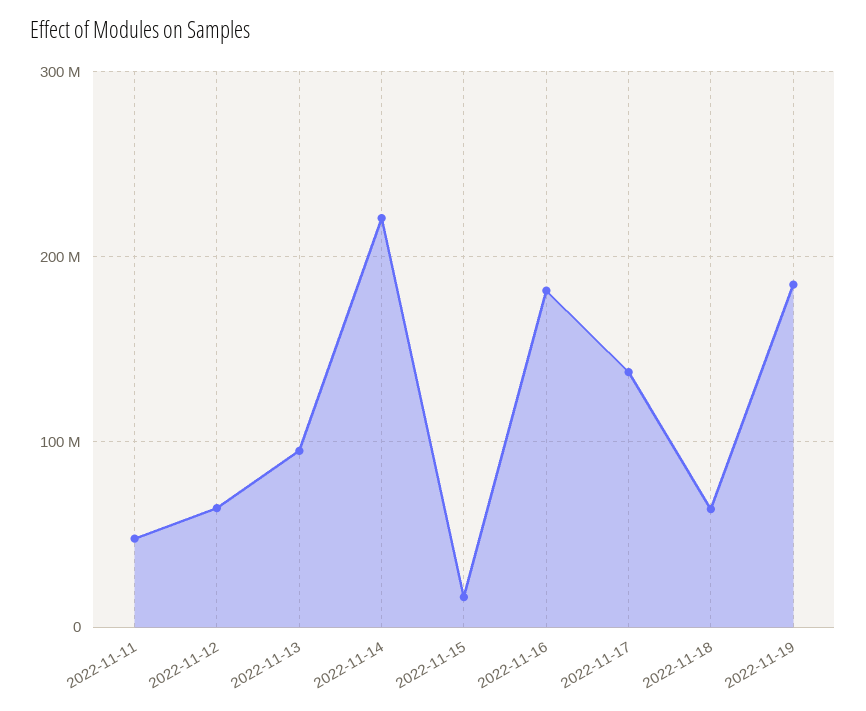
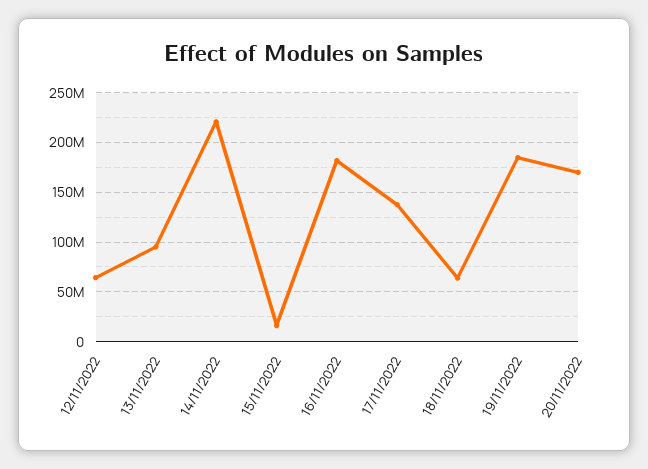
2022-11-11: 50000000 -> none
20/11/2022: none -> 170000000

